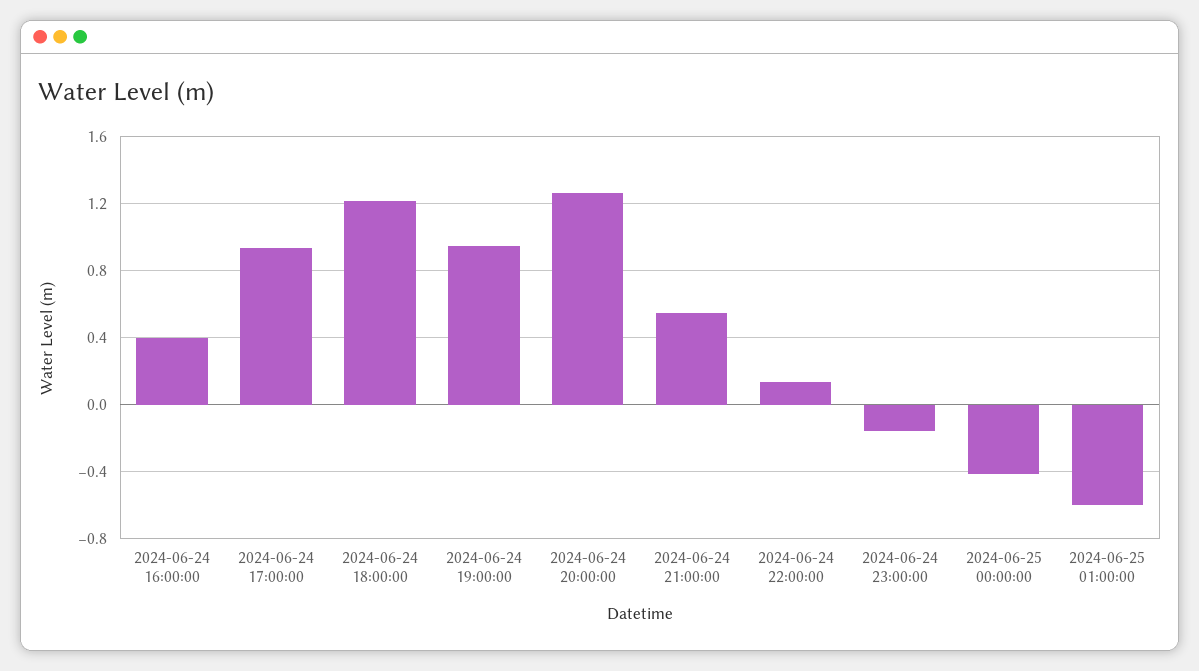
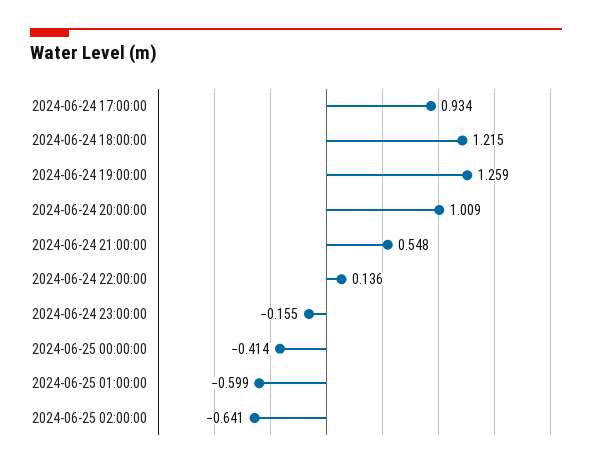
2024-06-24 16:00:00: 0.4 -> none
2024-06-24 19:00:00: 0.95 -> 1.259
2024-06-24 20:00:00: 1.25 -> 1.009
2024-06-25 02:00:00: none -> -0.641

